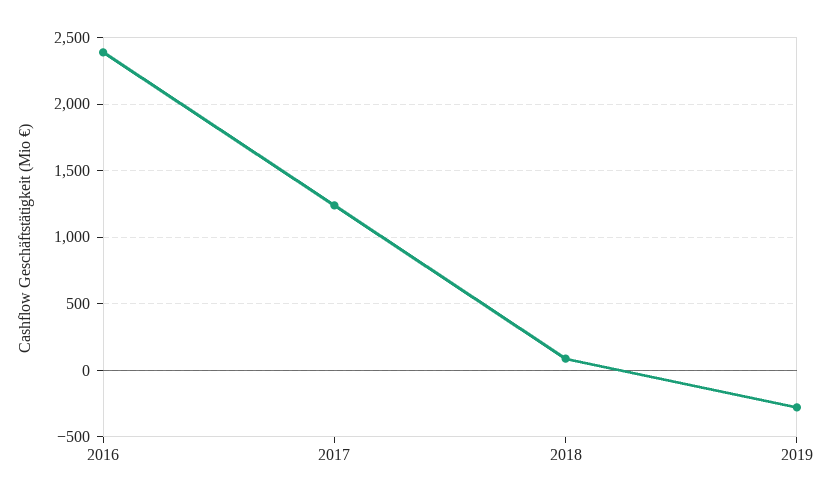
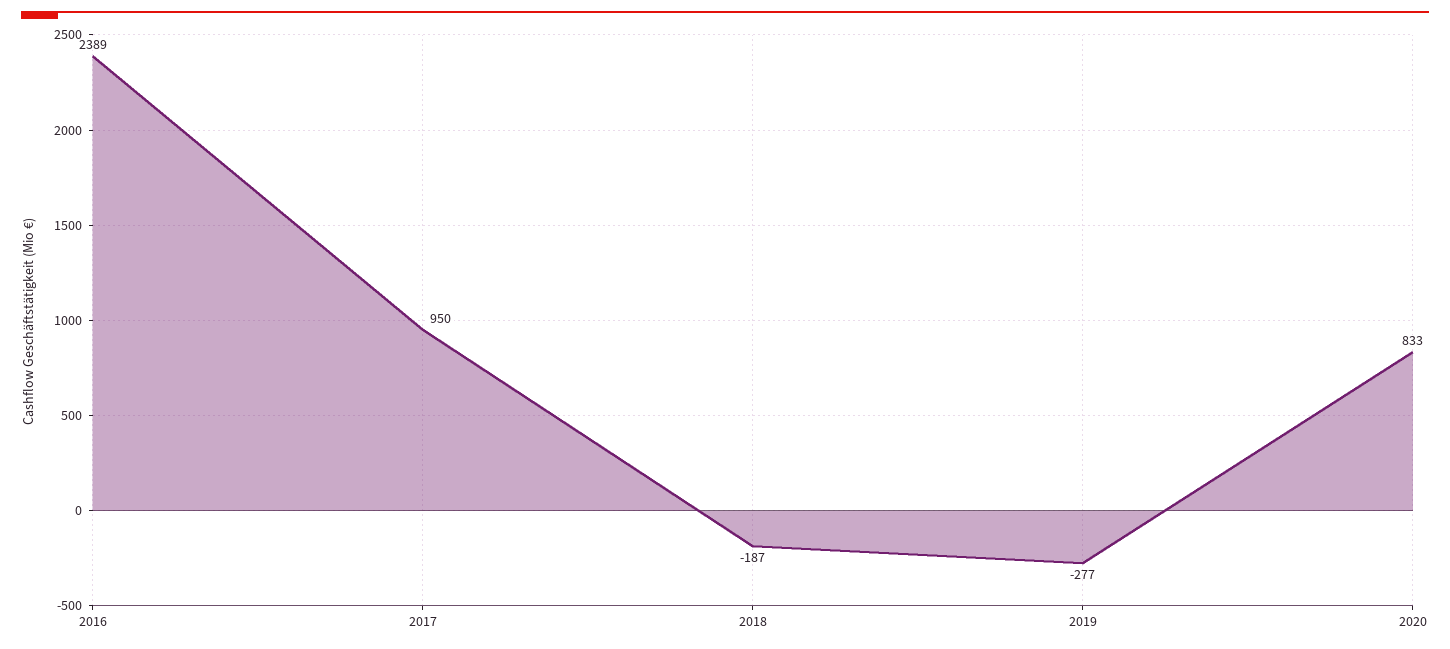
2017: 1250 -> 950
2018: 100 -> -187
2020: none -> 833

